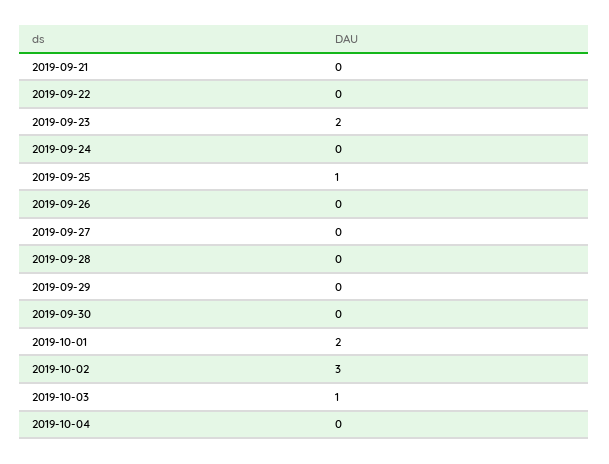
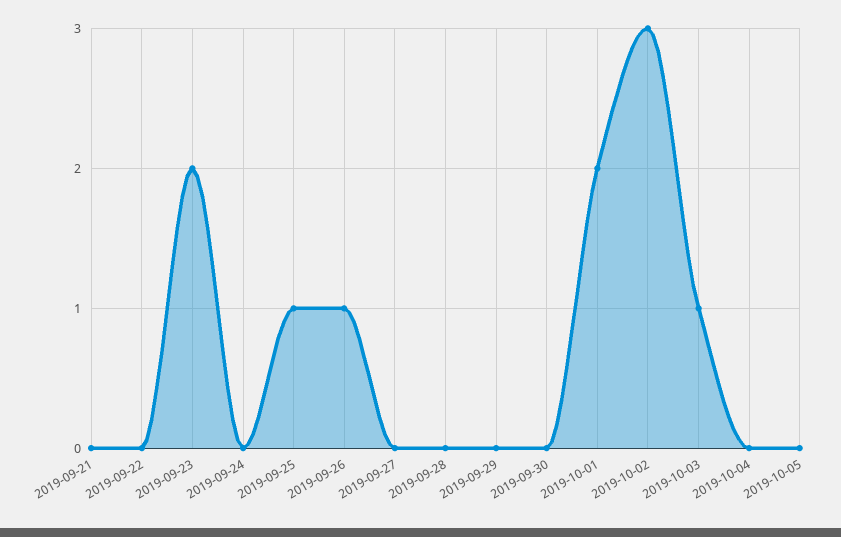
2019-09-26: 0 -> 1
2019-10-05: none -> 0

